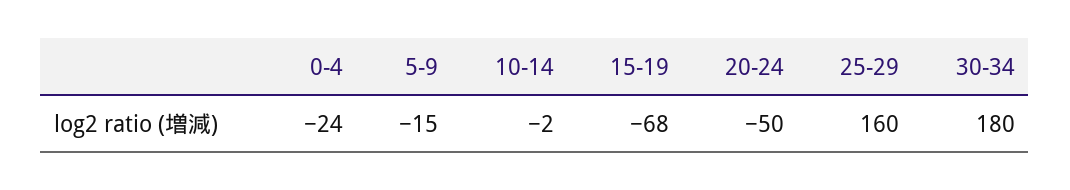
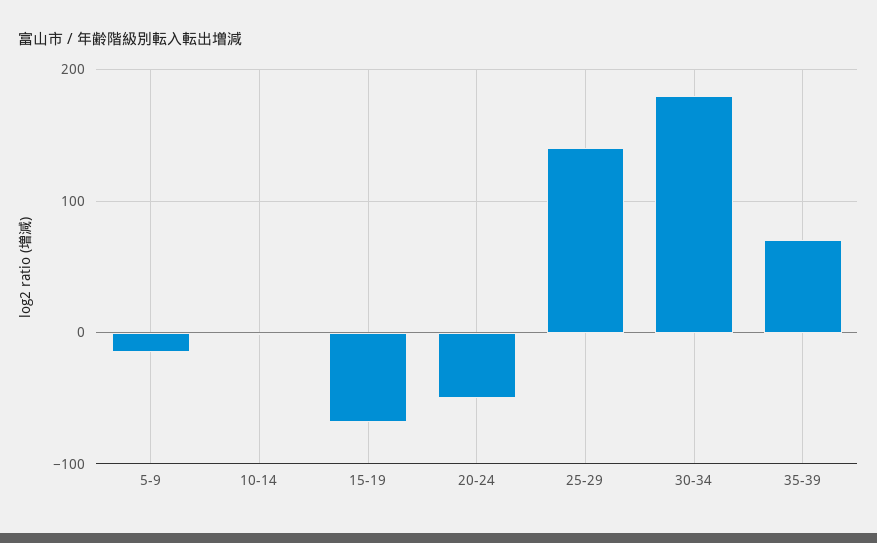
0-4: -24 -> none
25-29: 160 -> 140
35-39: none -> 70

